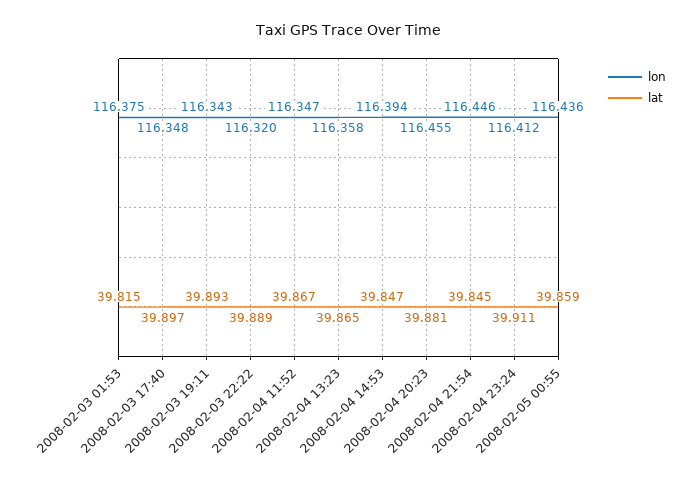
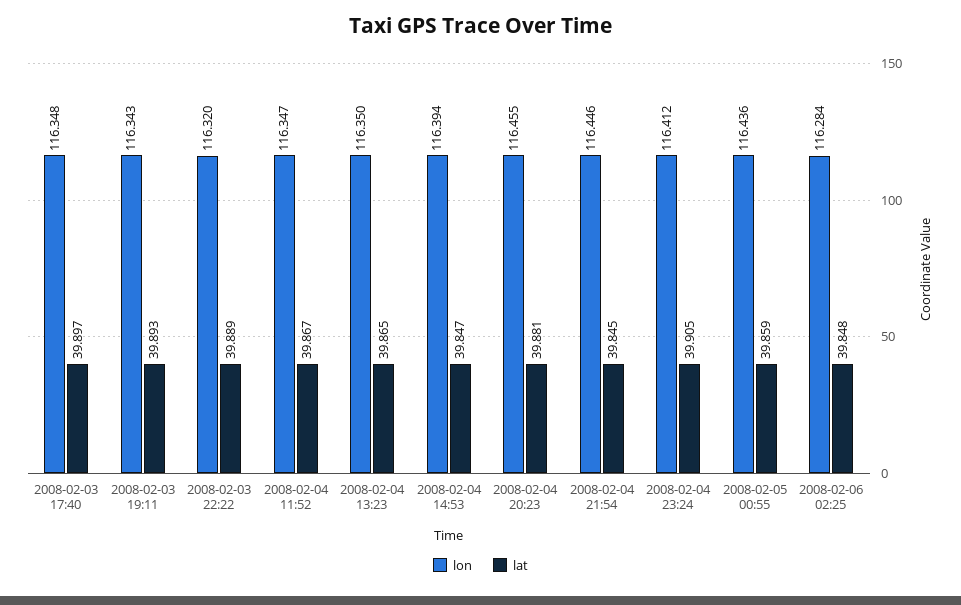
lon, 2008-02-03 01:53: 116.375 -> none
lat, 2008-02-03 01:53: 39.815 -> none
lon, 2008-02-04 13:23: 116.358 -> 116.35
lat, 2008-02-04 23:24: 39.911 -> 39.905
lon, 2008-02-06 02:25: none -> 116.284
lat, 2008-02-06 02:25: none -> 39.848

